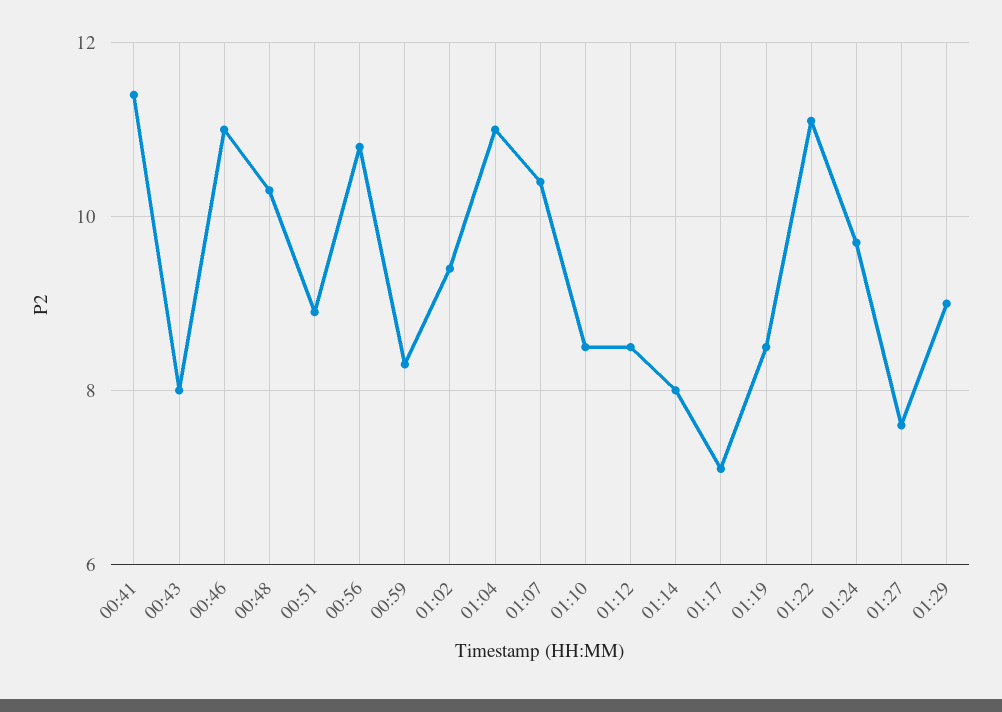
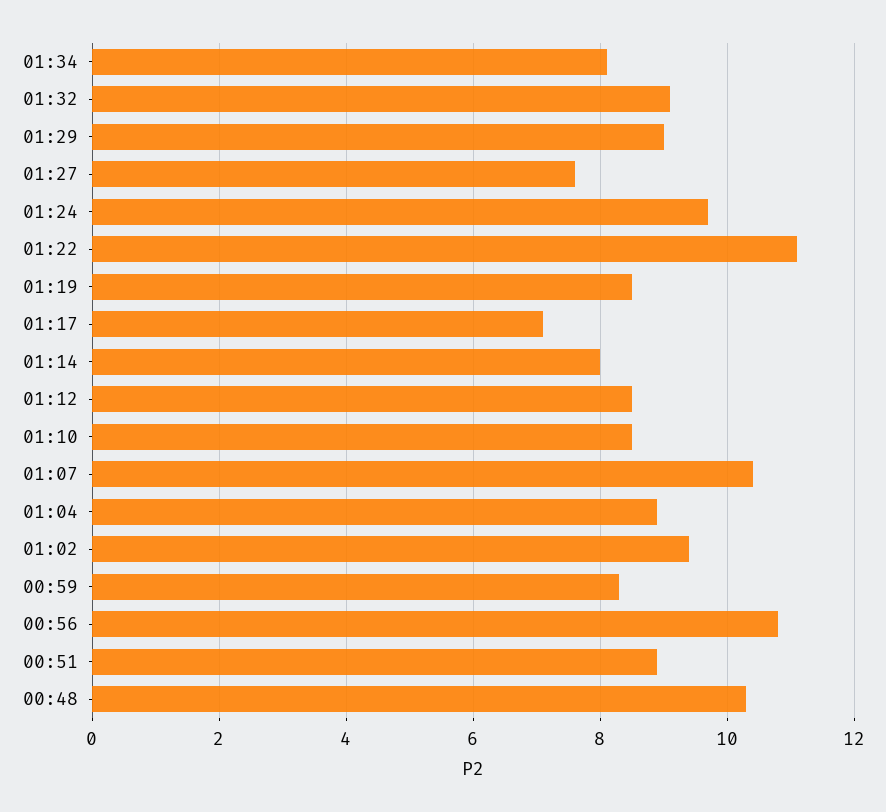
00:41: 11.5 -> none
00:43: 8 -> none
00:46: 11 -> none
01:04: 11 -> 9
01:34: none -> 8
01:32: none -> 9

